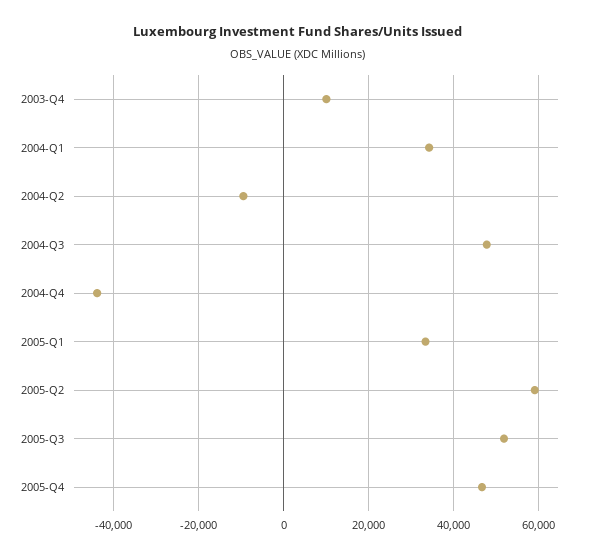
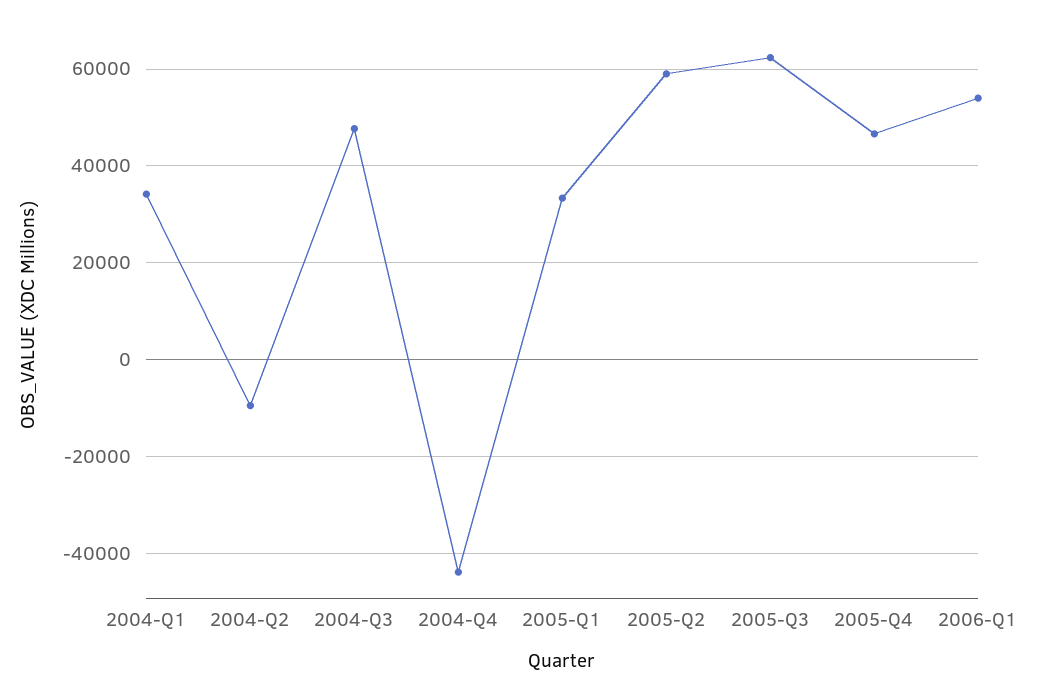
2003-Q4: 10000 -> none
2005-Q3: 52000 -> 62000
2006-Q1: none -> 54000

